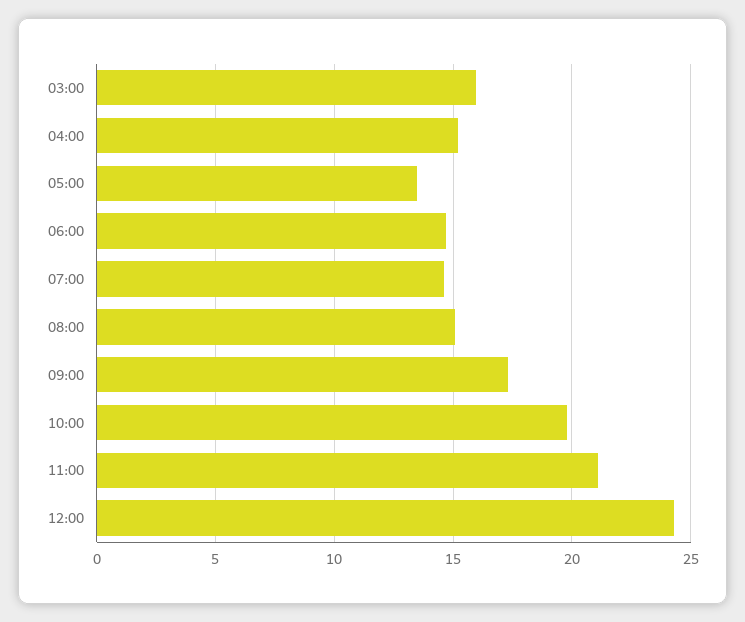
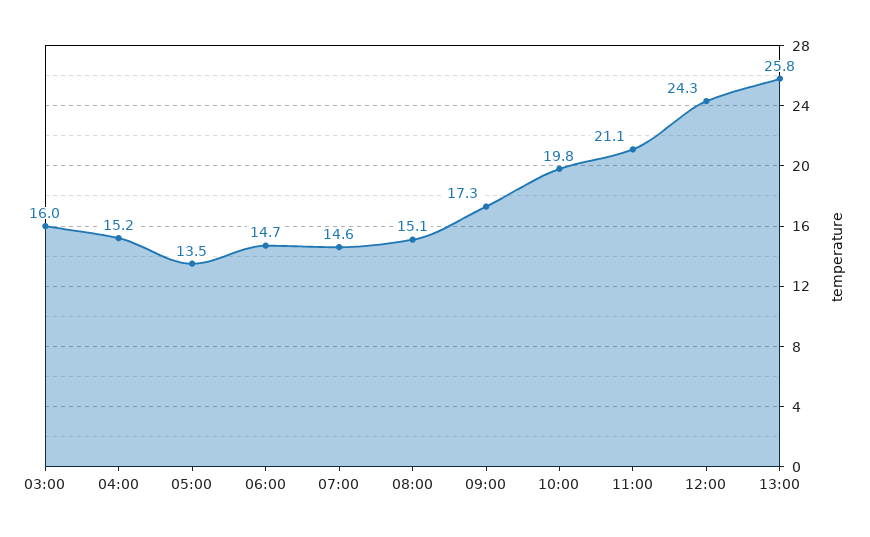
13:00: none -> 25.8

